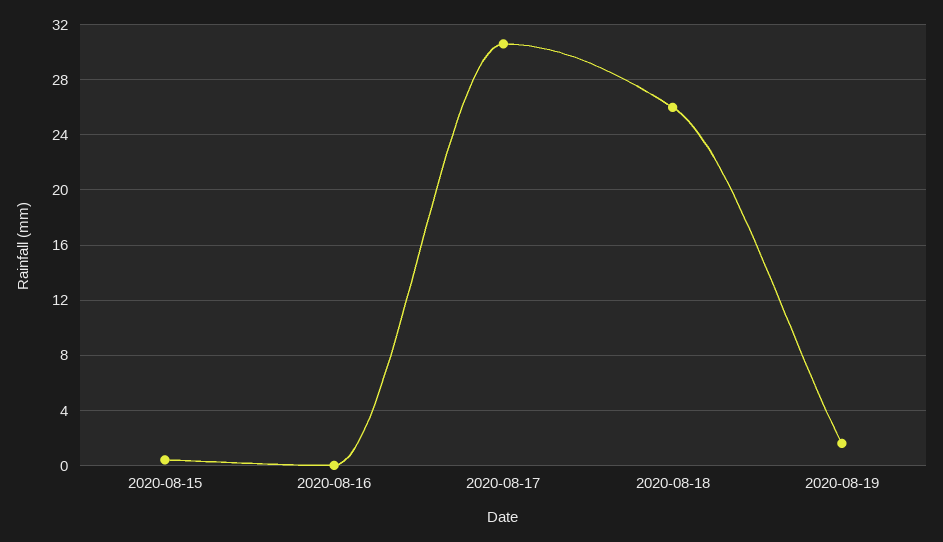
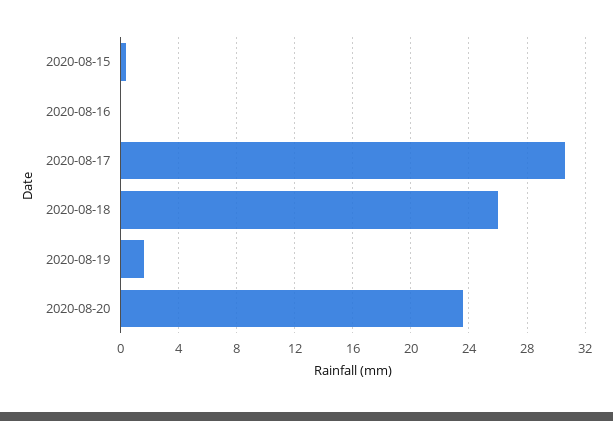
2020-08-20: none -> 23.5

